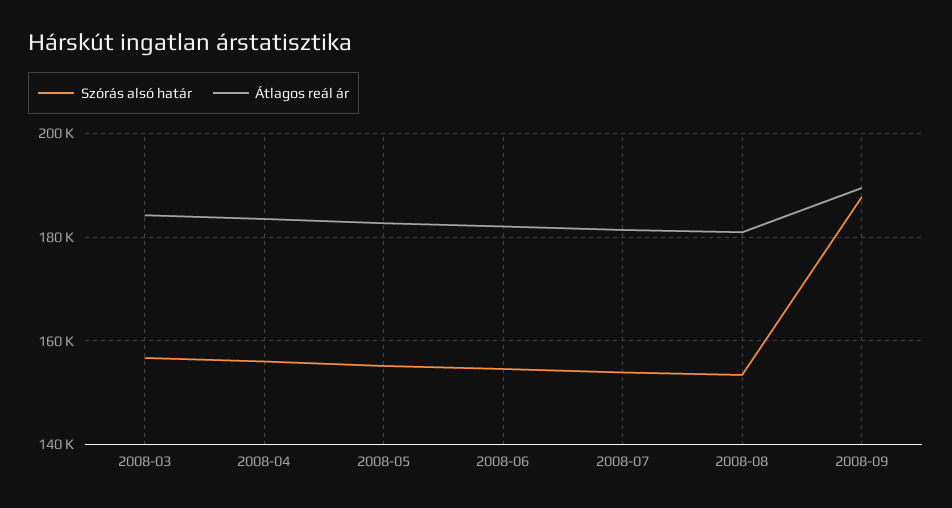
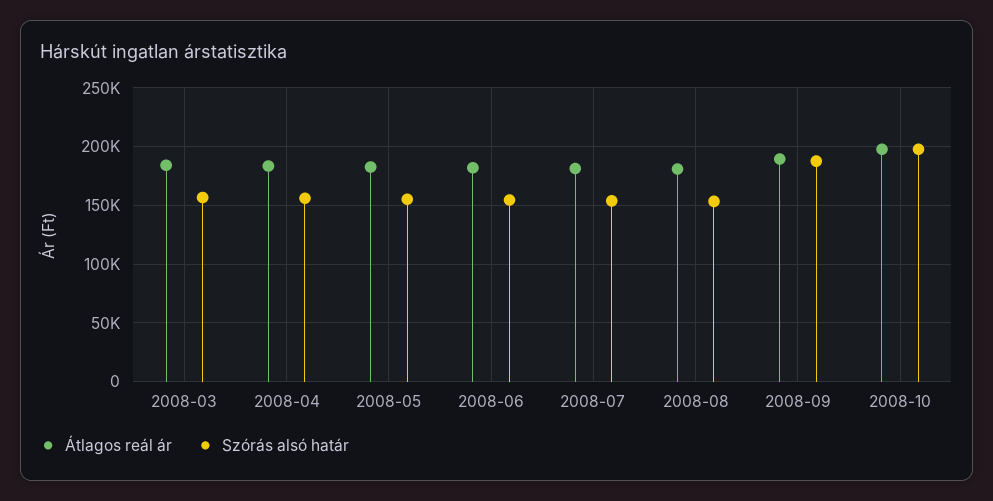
Átlagos reál ár, 2008-10: none -> 200000
Szórás alsó határ, 2008-10: none -> 200000

